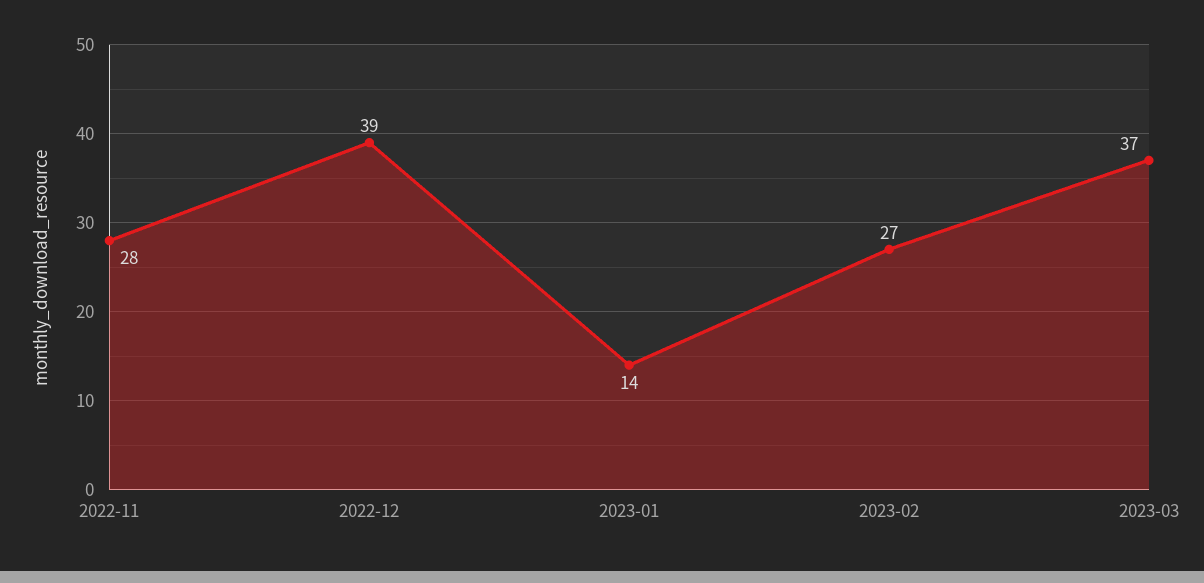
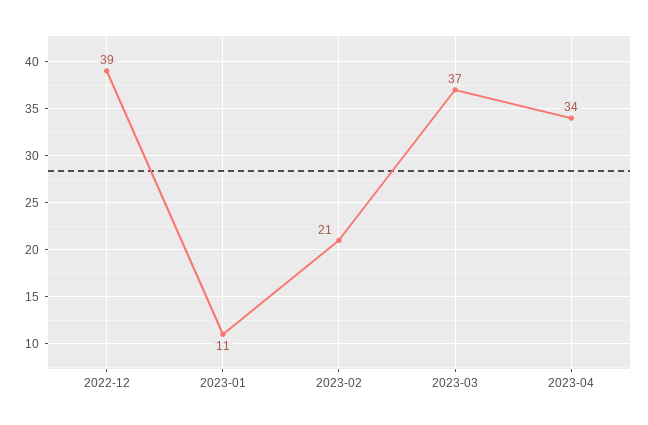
2022-11: 28 -> none
2023-01: 14 -> 11
2023-02: 27 -> 21
2023-04: none -> 34

